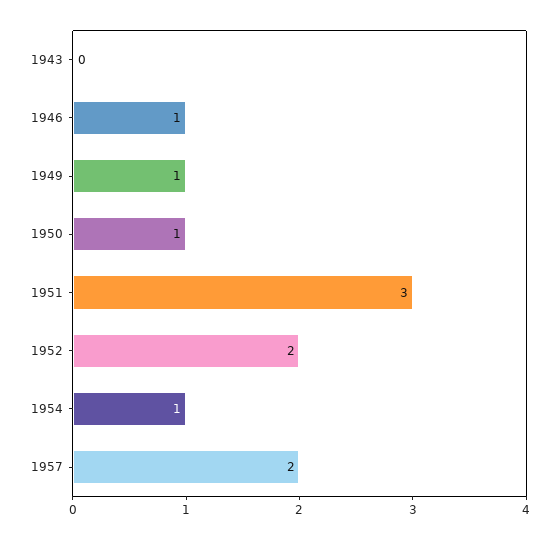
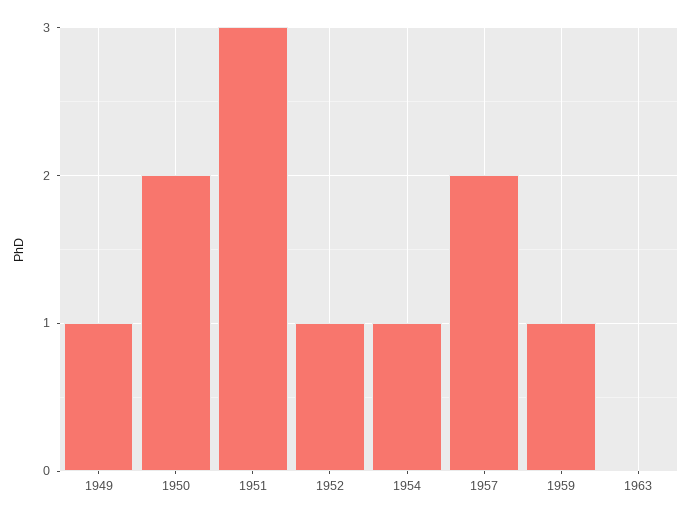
1943: 0 -> none
1946: 1 -> none
1950: 1 -> 2
1952: 2 -> 1
1959: none -> 1
1963: none -> 0

